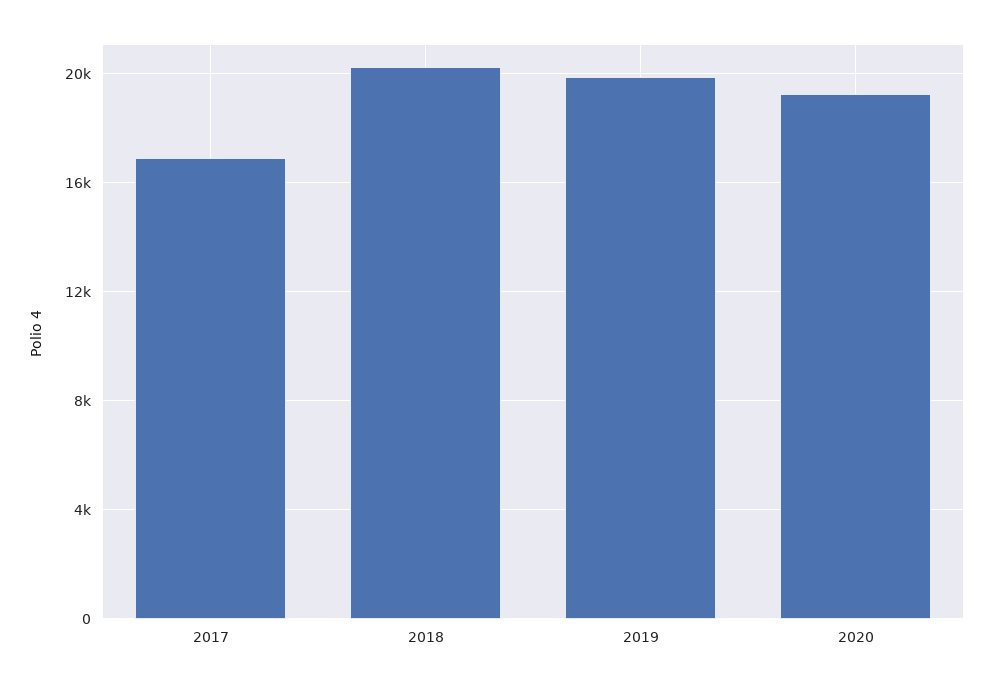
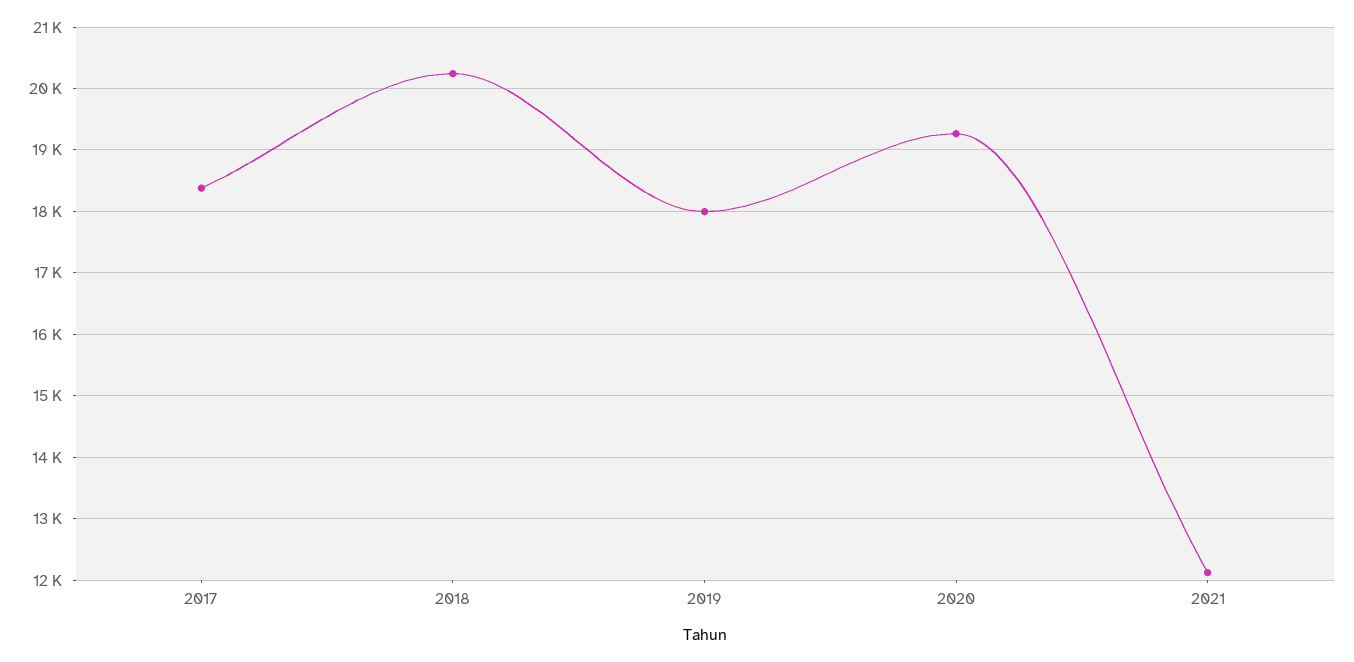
2017: 17000 -> 18400
2019: 20000 -> 18000
2021: none -> 12100

